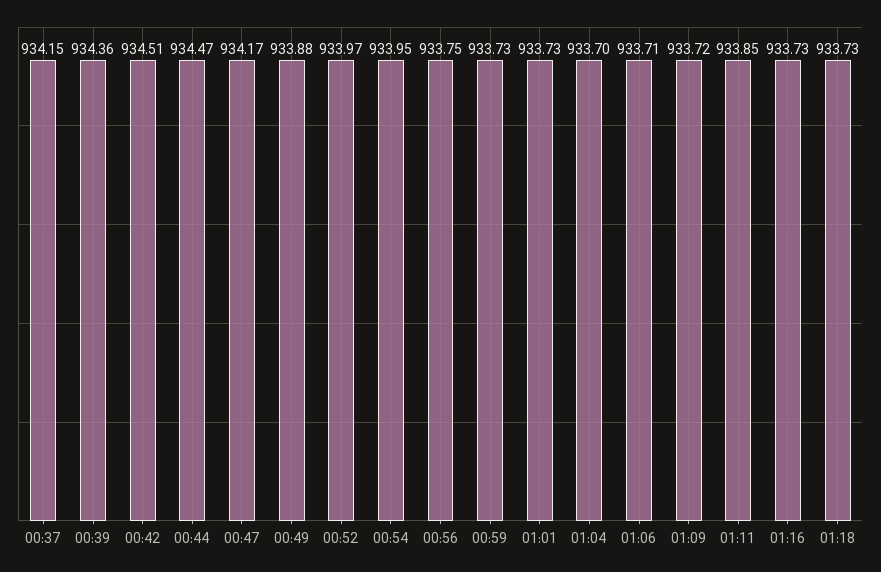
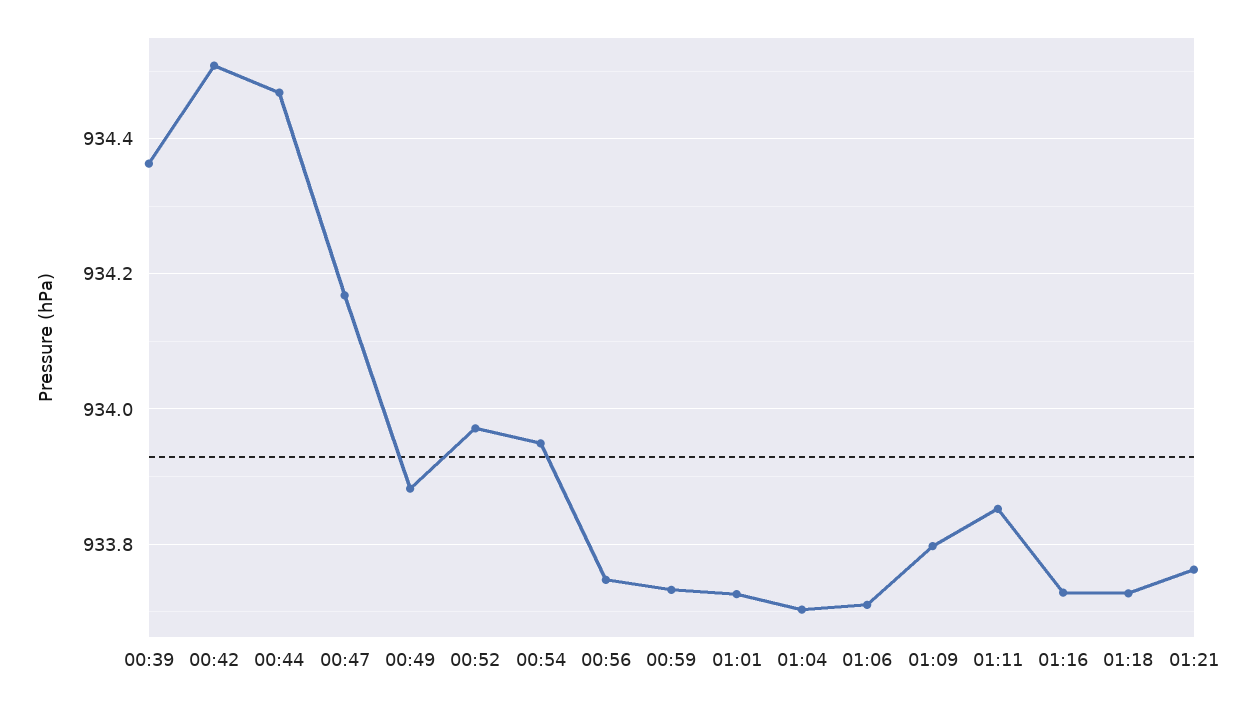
00:37: 934.15 -> none
01:09: 933.72 -> 933.8
01:21: none -> 933.76

